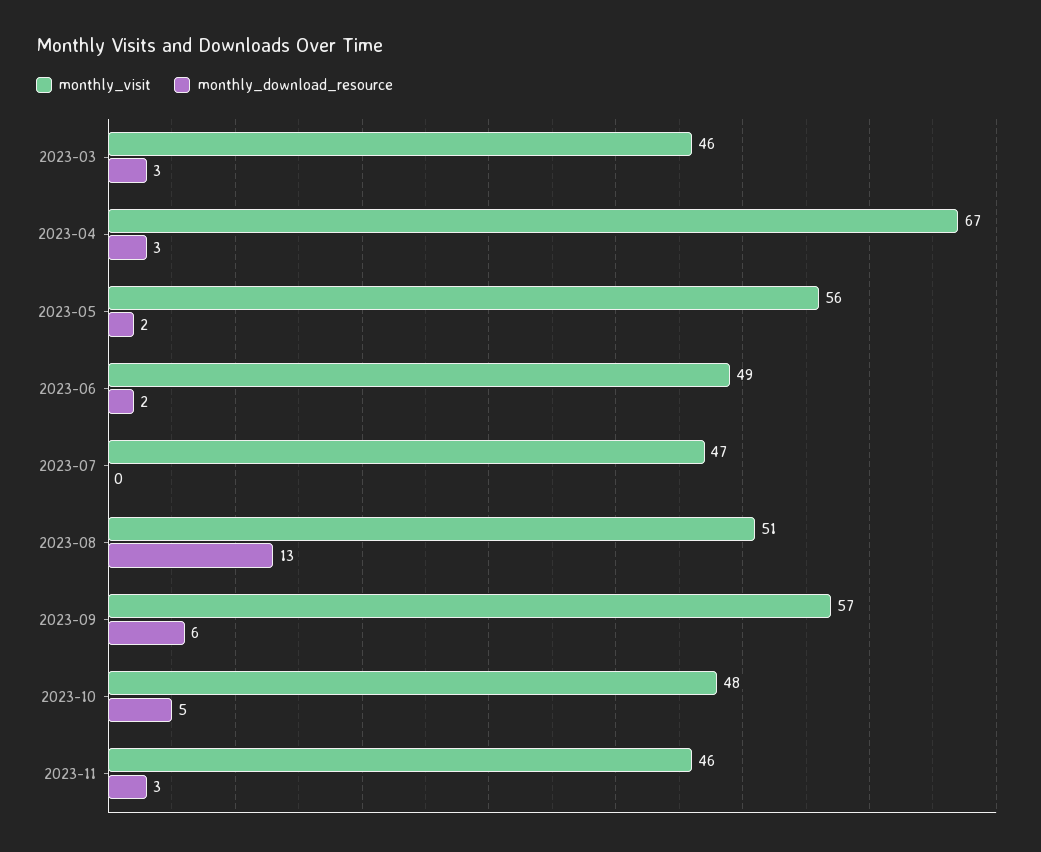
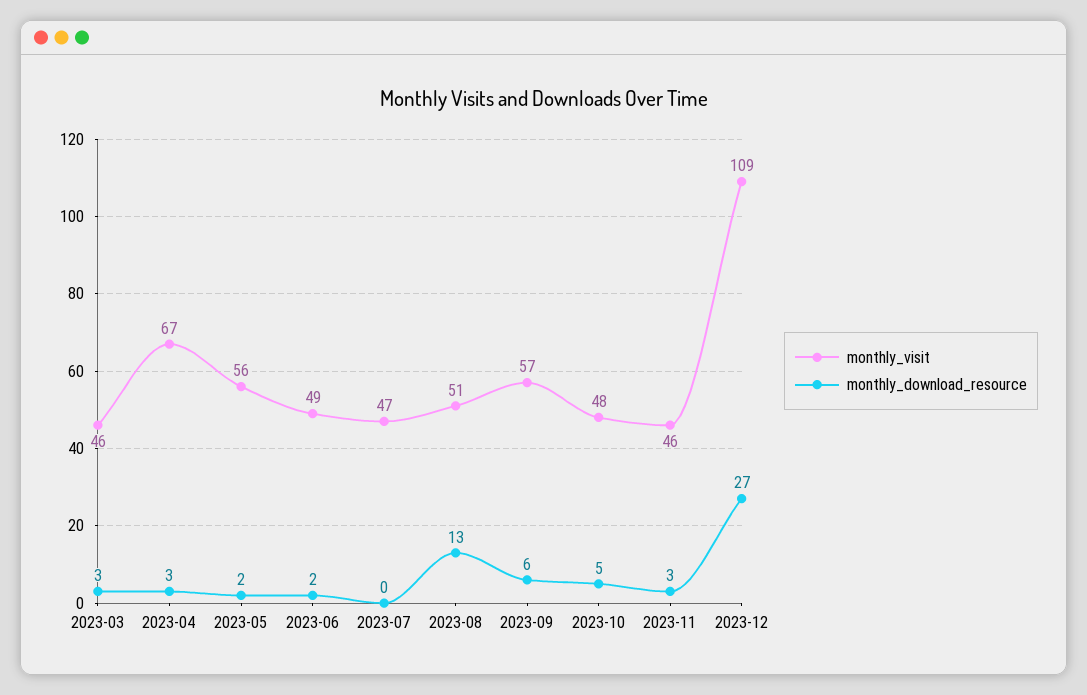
monthly_visit, 2023-12: none -> 109
monthly_download_resource, 2023-12: none -> 27

